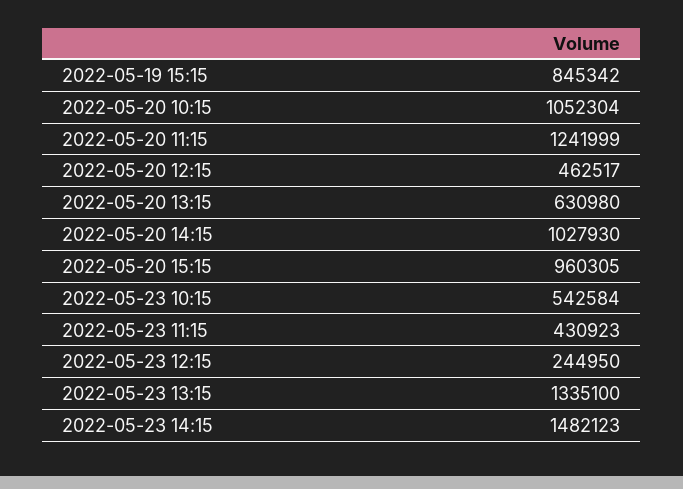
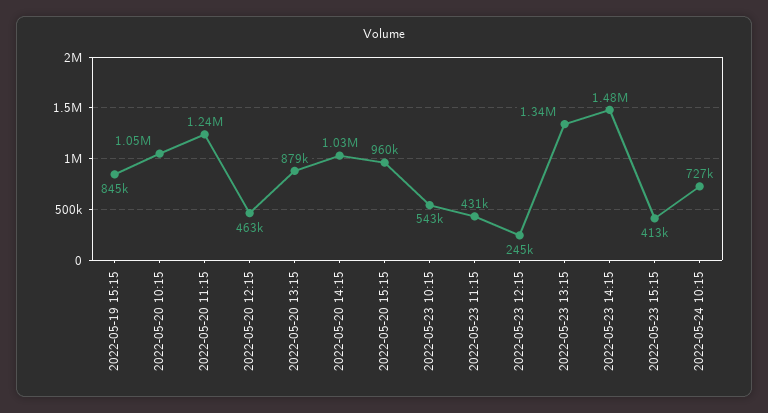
2022-05-20 13:15: 630980 -> 879000
2022-05-23 15:15: none -> 413000
2022-05-24 10:15: none -> 727000

